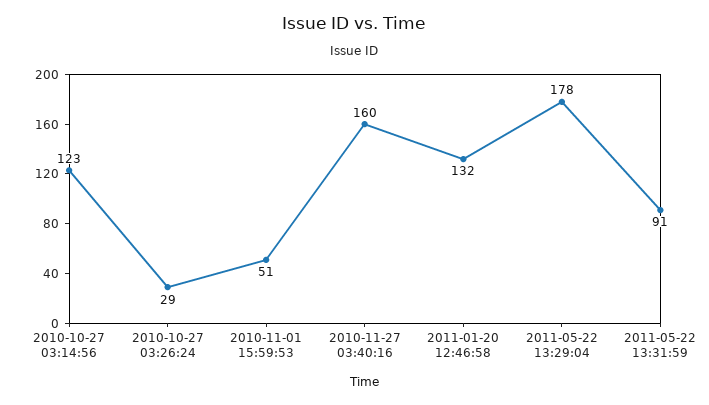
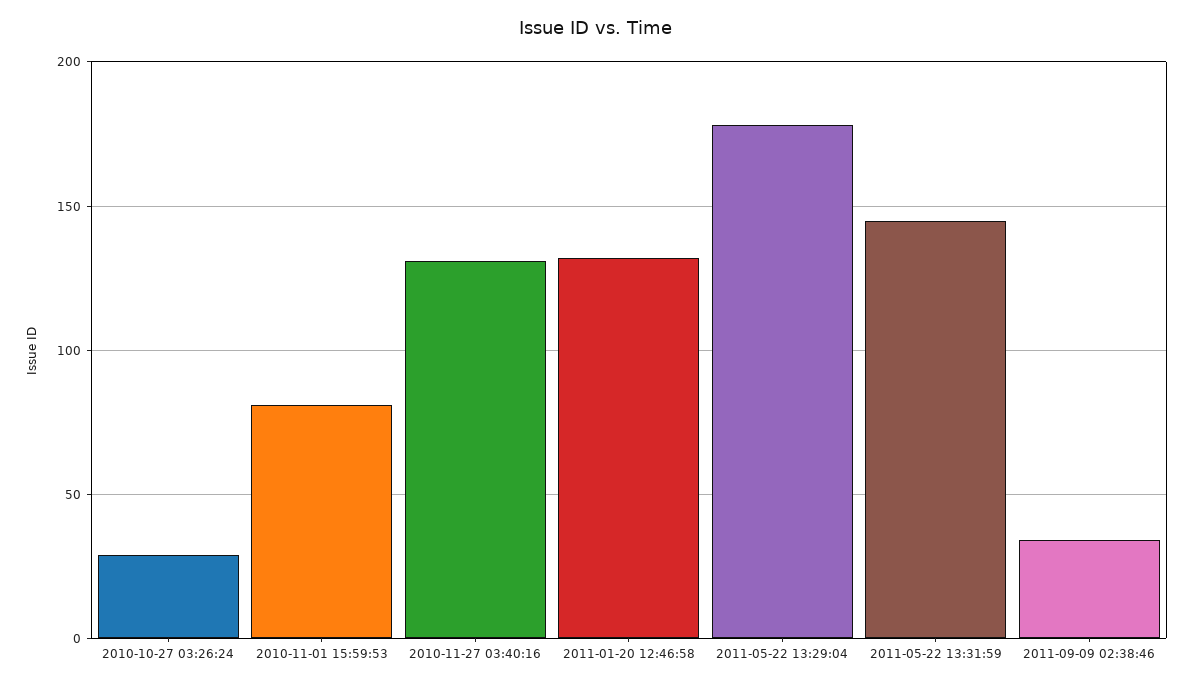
2010-10-27 03:14:56: 123 -> none
2010-11-01 15:59:53: 51 -> 80
2010-11-27 03:40:16: 160 -> 130
2011-05-22 13:31:59: 91 -> 145
2011-09-09 02:38:46: none -> 35

